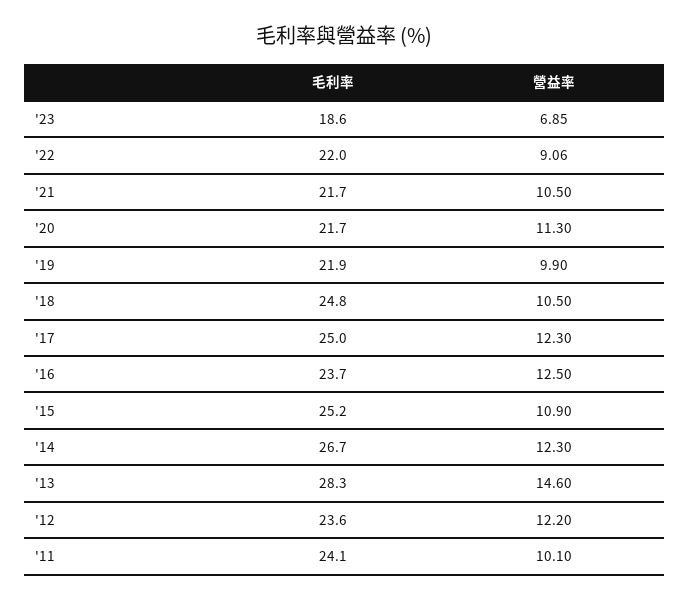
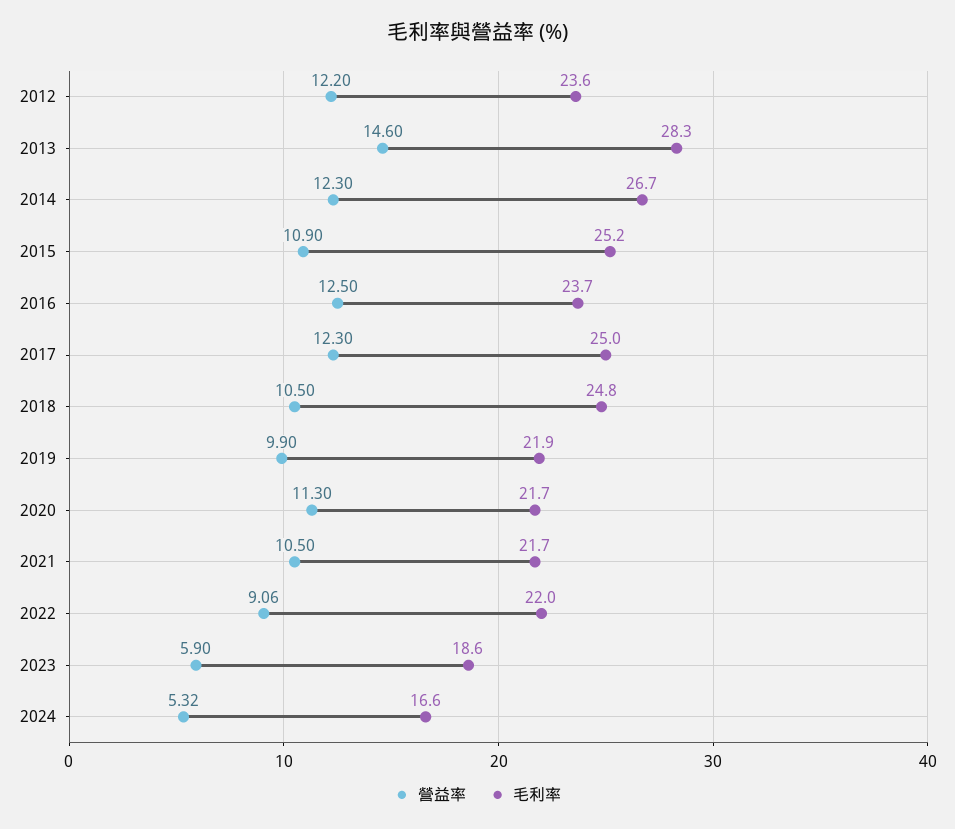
營益率, '23: 6.85 -> 5.9
毛利率, '11: 24.1 -> none
營益率, '11: 10.1 -> none
營益率, 2024: none -> 5.32
毛利率, 2024: none -> 16.6

